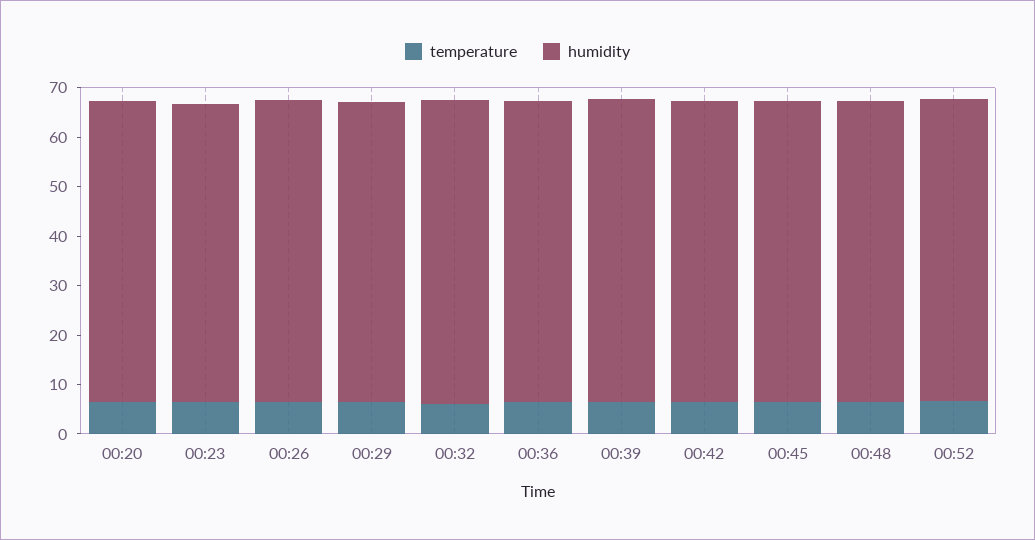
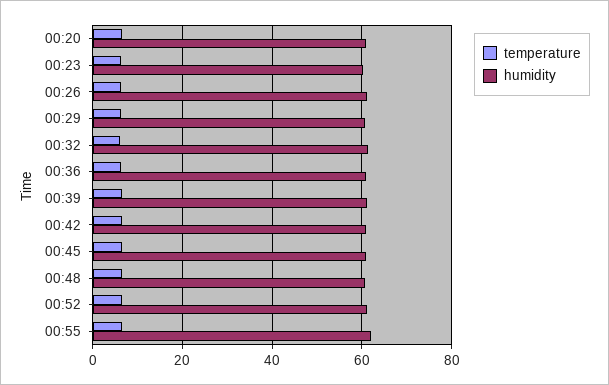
temperature, 00:55: none -> 6
humidity, 00:55: none -> 62

